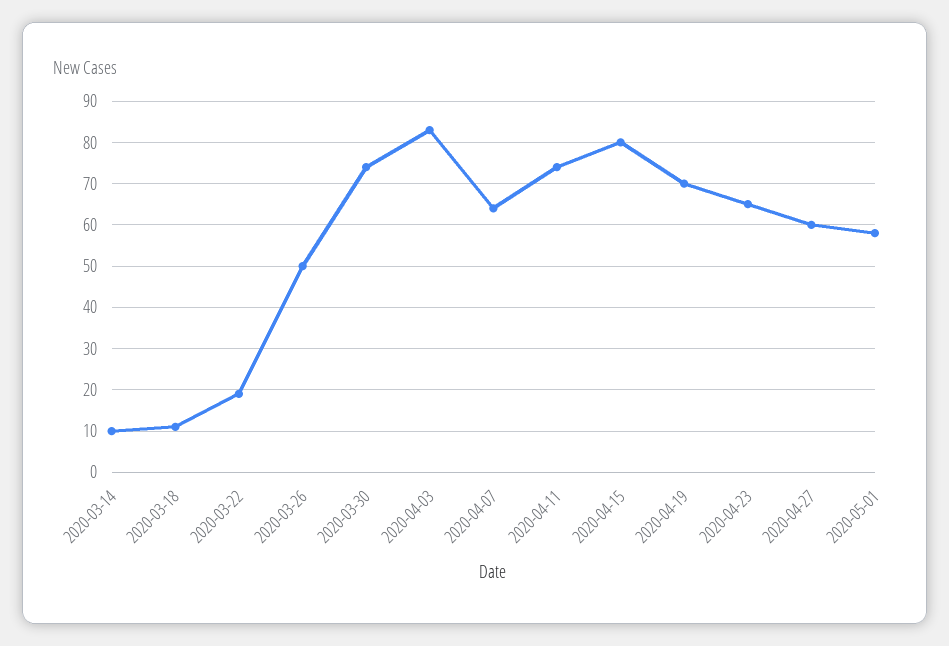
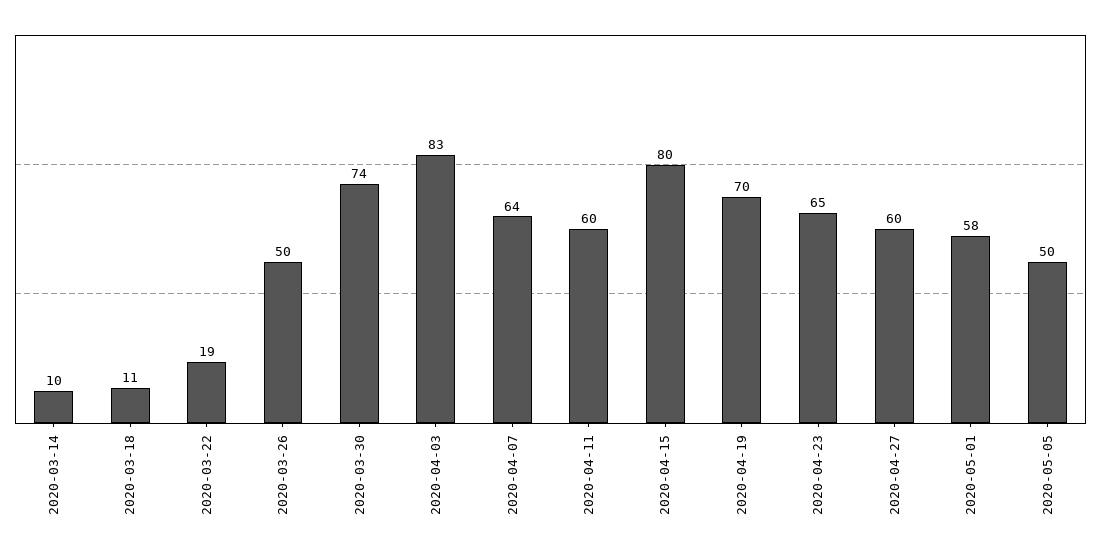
2020-04-11: 75 -> 60
2020-05-05: none -> 50

